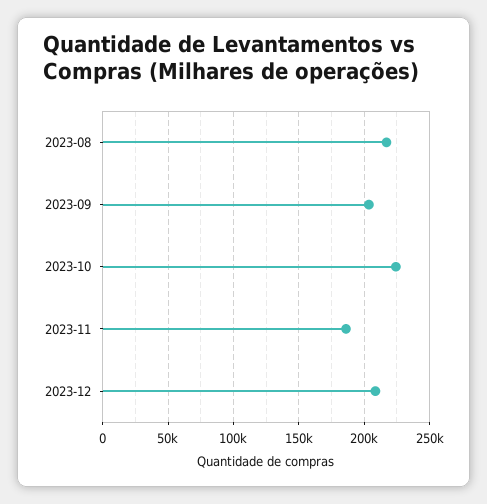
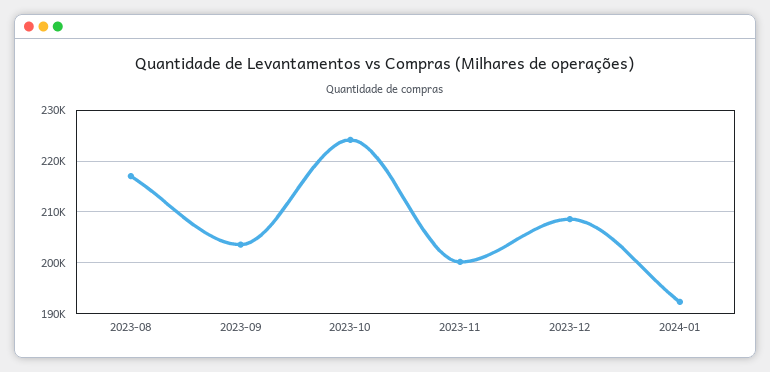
2023-11: 185000 -> 200000
2024-01: none -> 192000

